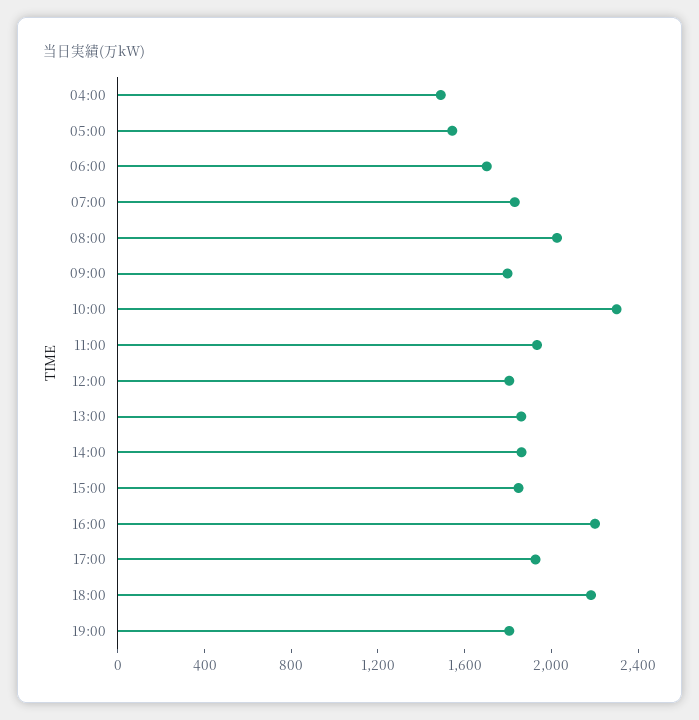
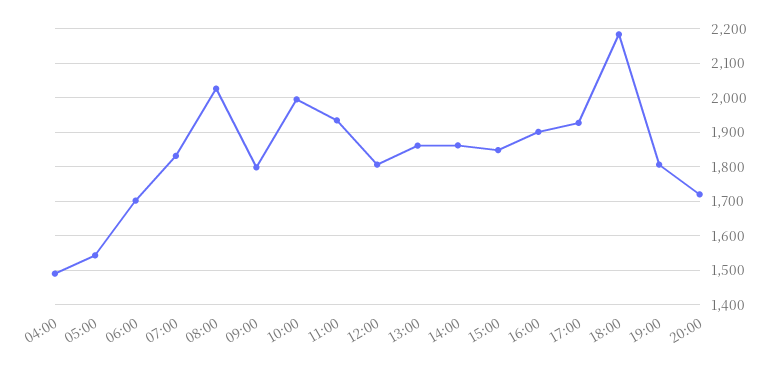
10:00: 2300 -> 2000
16:00: 2200 -> 1900
20:00: none -> 1720

